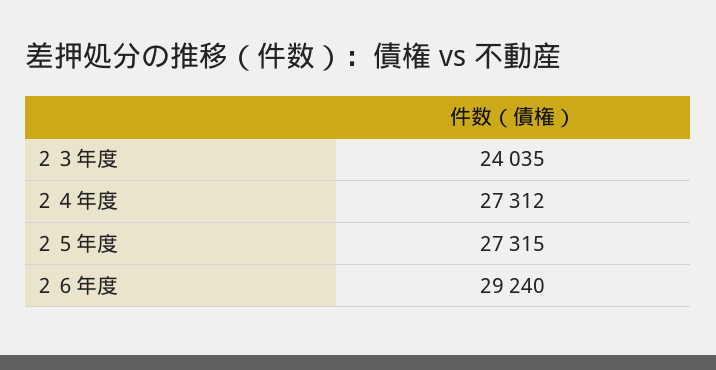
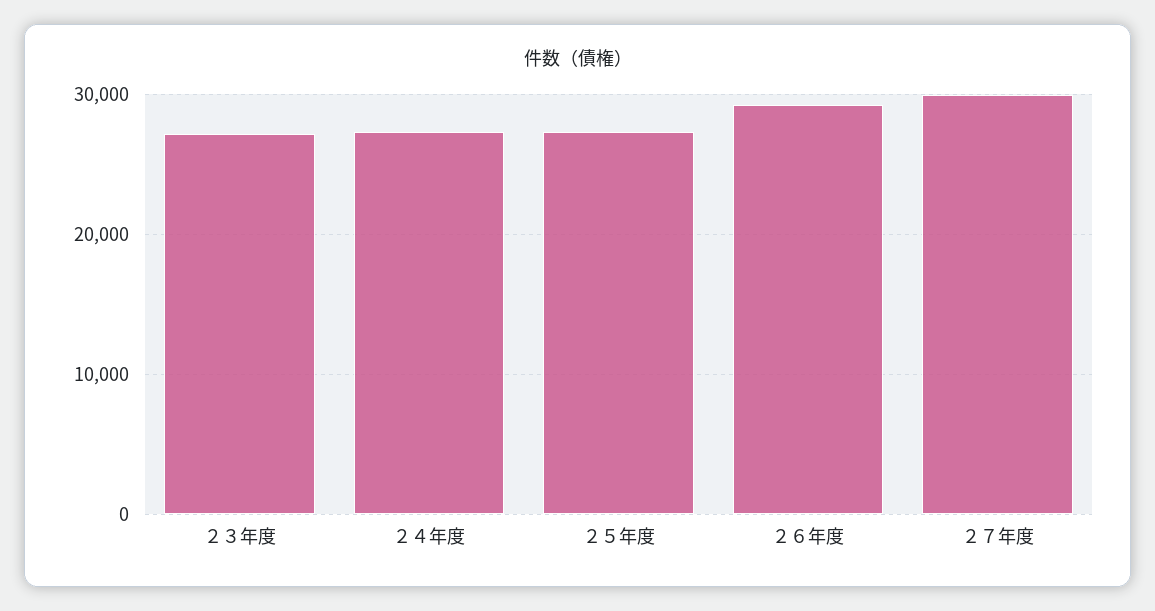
２３年度: 24035 -> 27000
２７年度: none -> 30000

